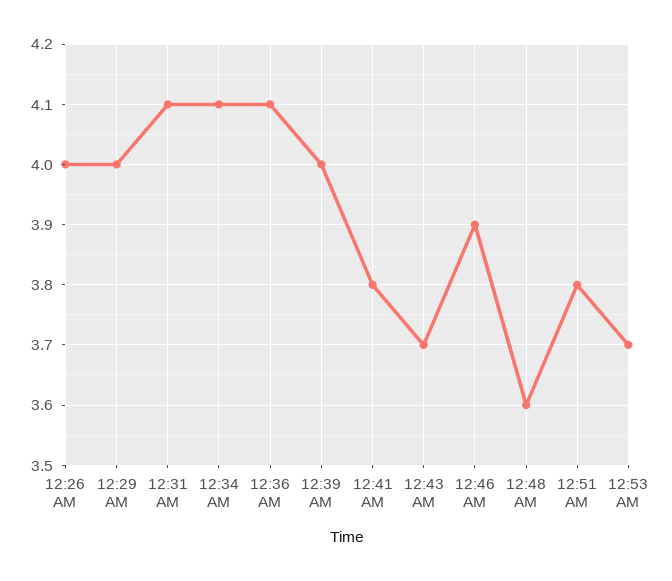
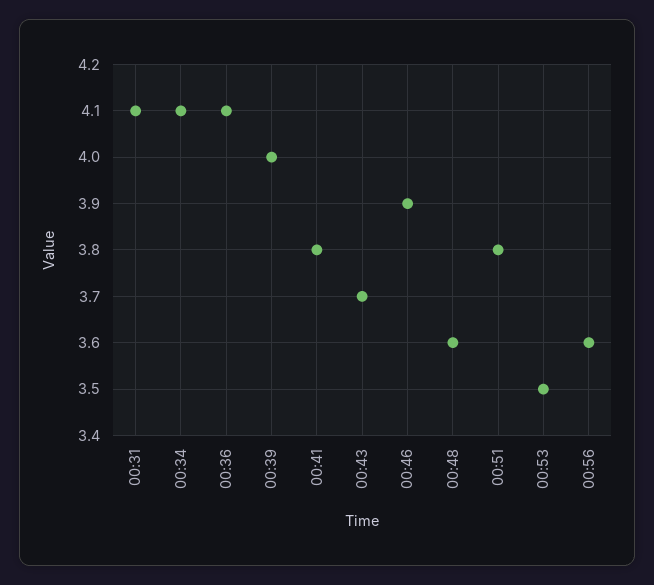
12:26 AM: 4 -> none
12:29 AM: 4 -> none
12:53 AM: 3.7 -> 3.5
00:56: none -> 3.6

